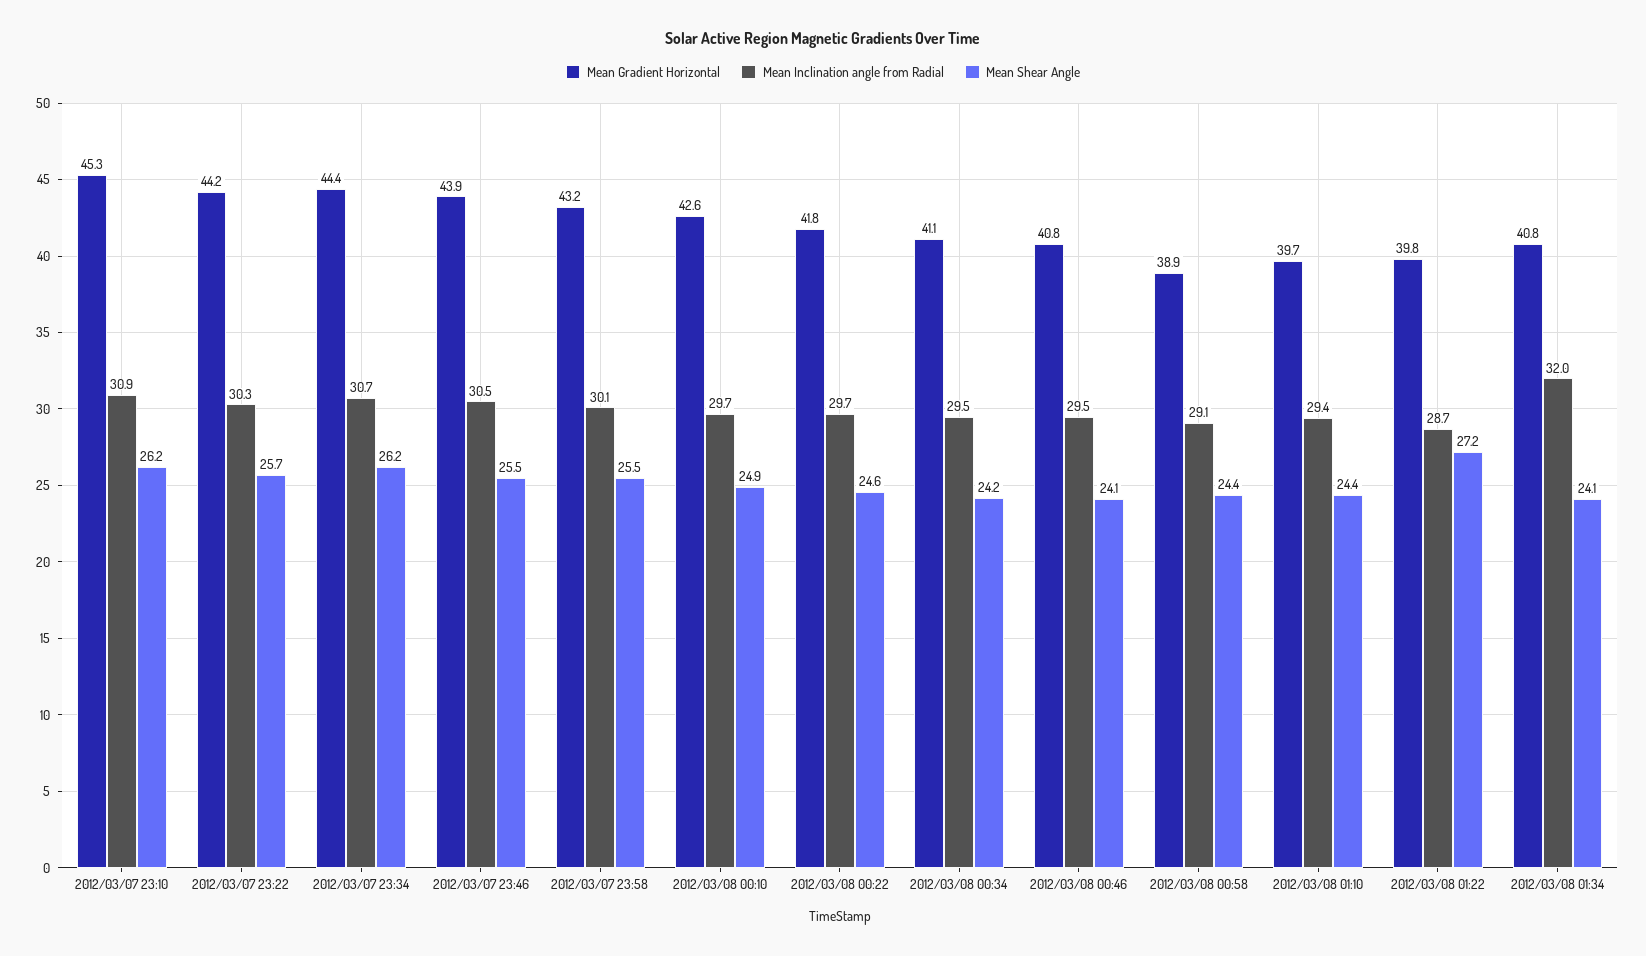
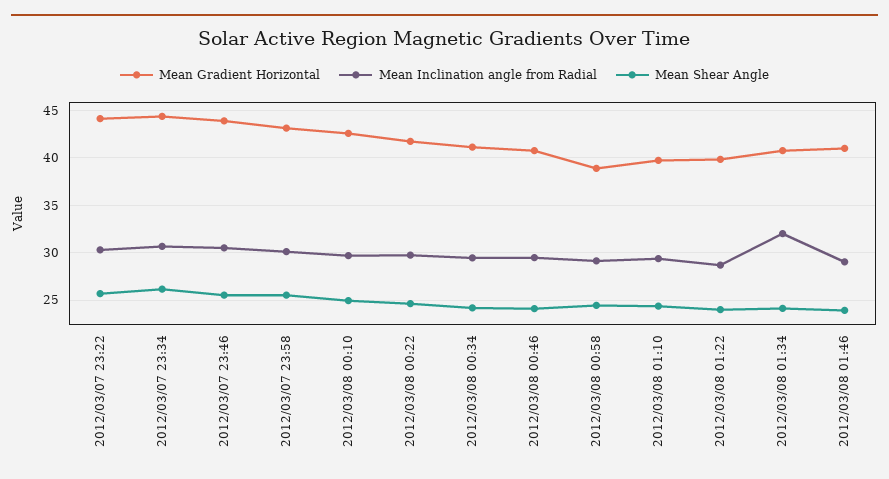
Mean Gradient Horizontal, 2012/03/07 23:10: 45.3 -> none
Mean Inclination angle from Radial, 2012/03/07 23:10: 30.9 -> none
Mean Shear Angle, 2012/03/07 23:10: 26.2 -> none
Mean Shear Angle, 2012/03/08 01:22: 27.2 -> 24
Mean Gradient Horizontal, 2012/03/08 01:46: none -> 41
Mean Inclination angle from Radial, 2012/03/08 01:46: none -> 29
Mean Shear Angle, 2012/03/08 01:46: none -> 24

